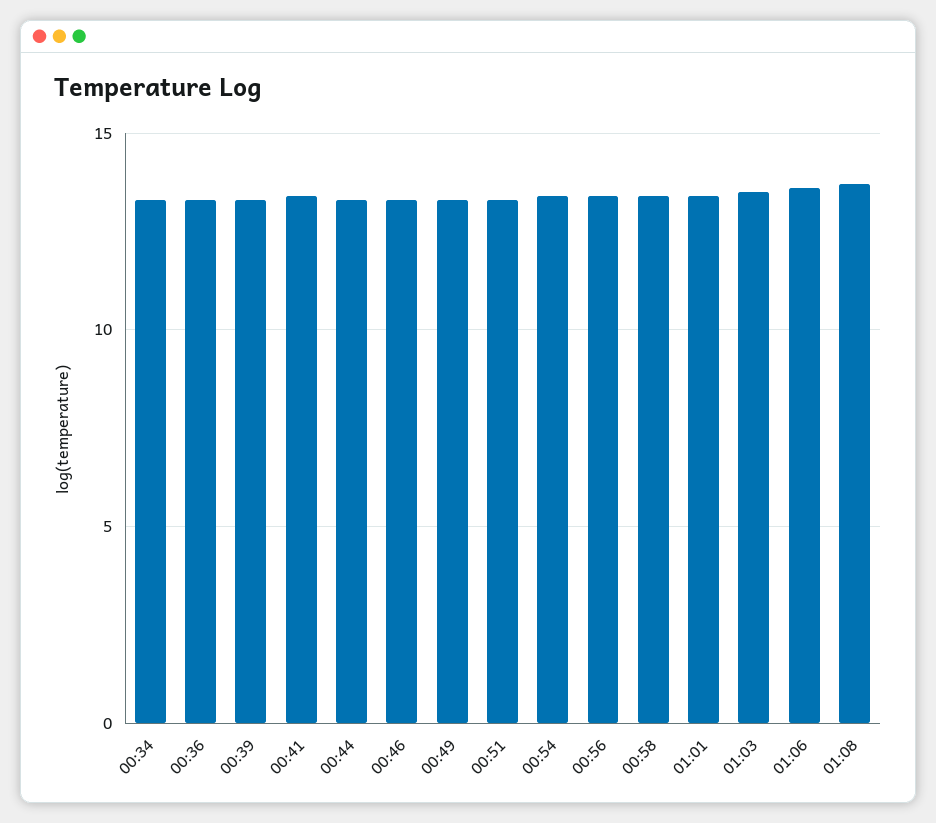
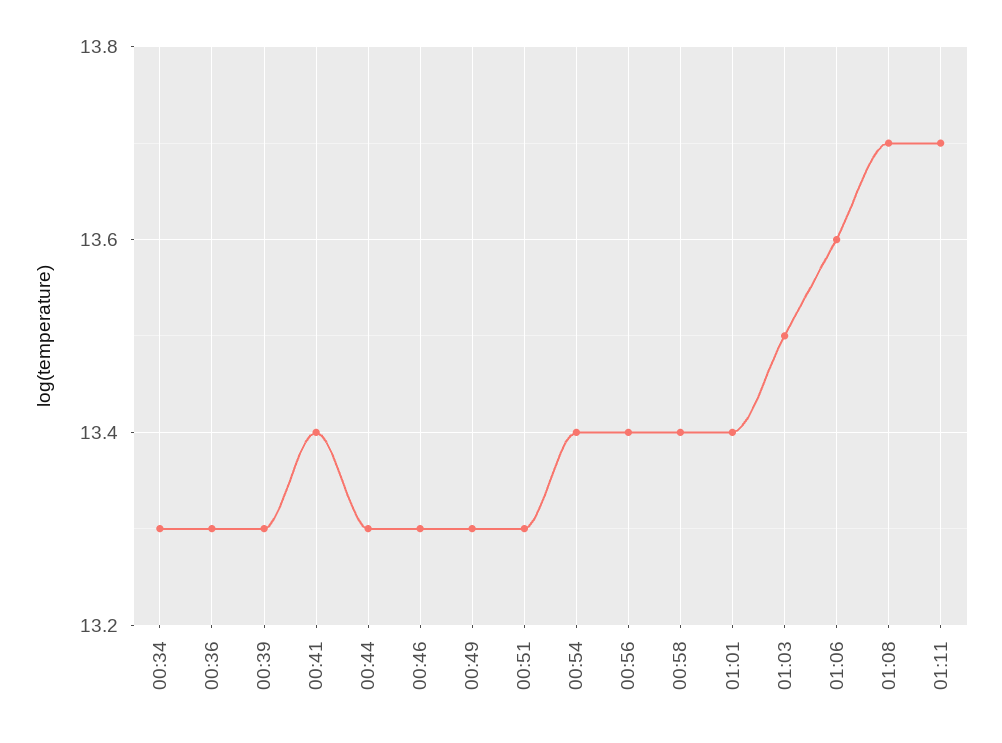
01:11: none -> 13.7

